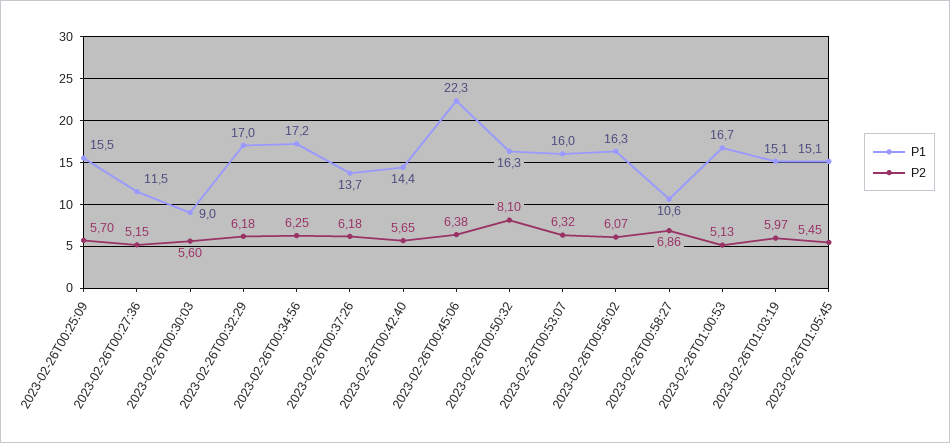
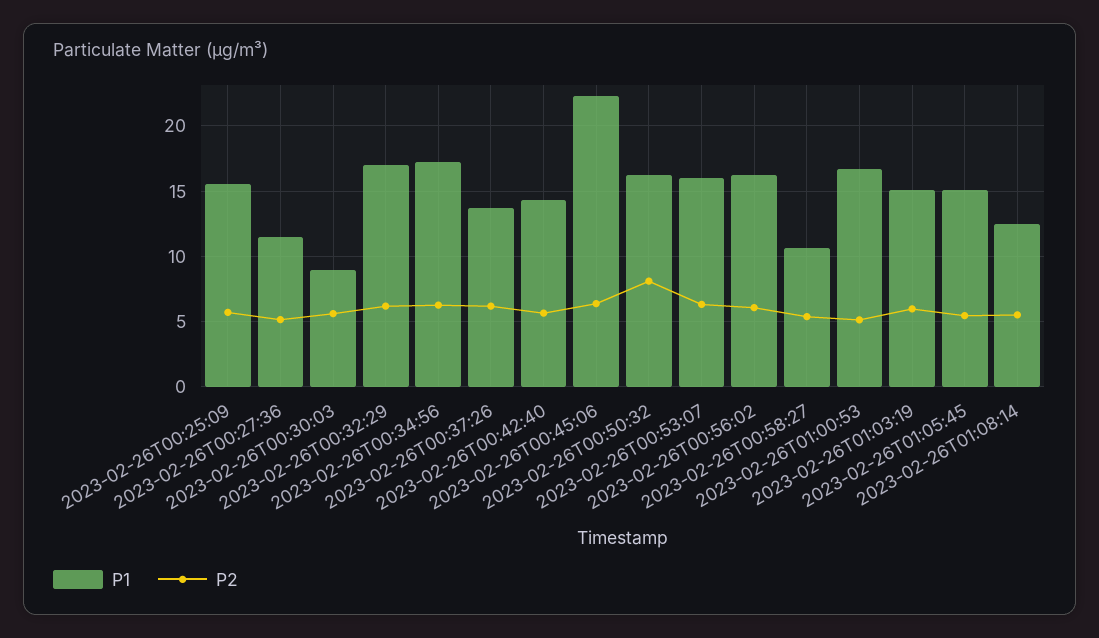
P2, 2023-02-26T00:58:27: 6.86 -> 5.5
P1, 2023-02-26T01:08:14: none -> 12.5
P2, 2023-02-26T01:08:14: none -> 5.5

